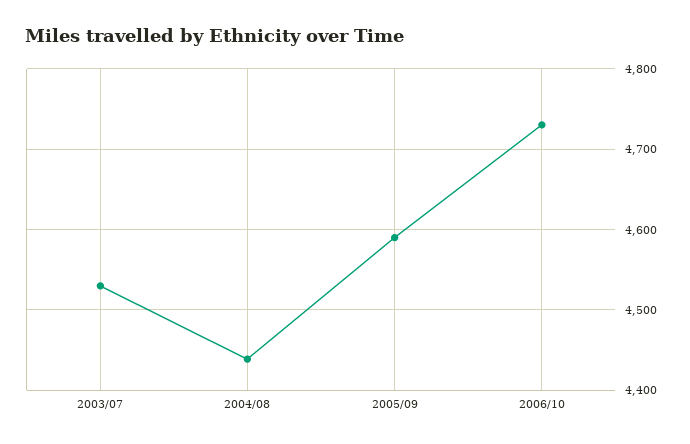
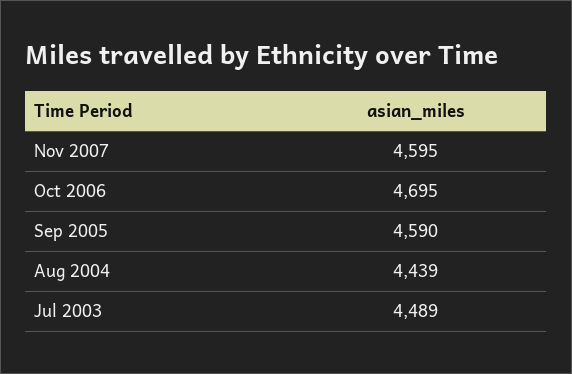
2003/07: 4530 -> 4489
2006/10: 4730 -> 4695
Nov 2007: none -> 4595

